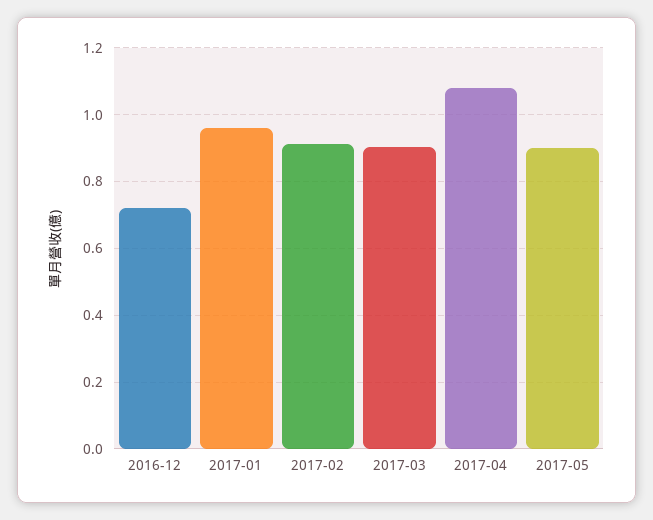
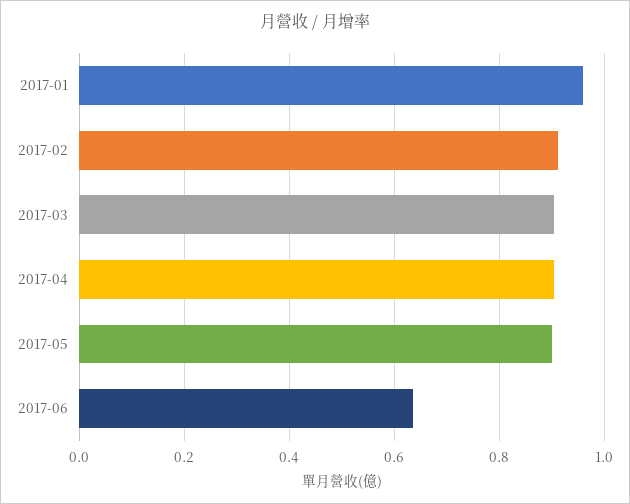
2016-12: 0.72 -> none
2017-04: 1.08 -> 0.9
2017-06: none -> 0.64

